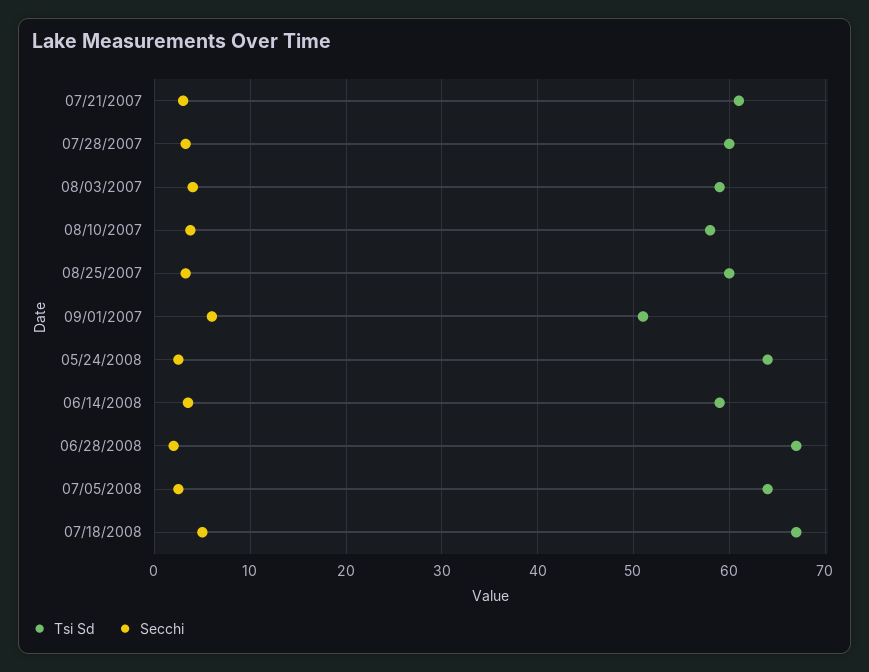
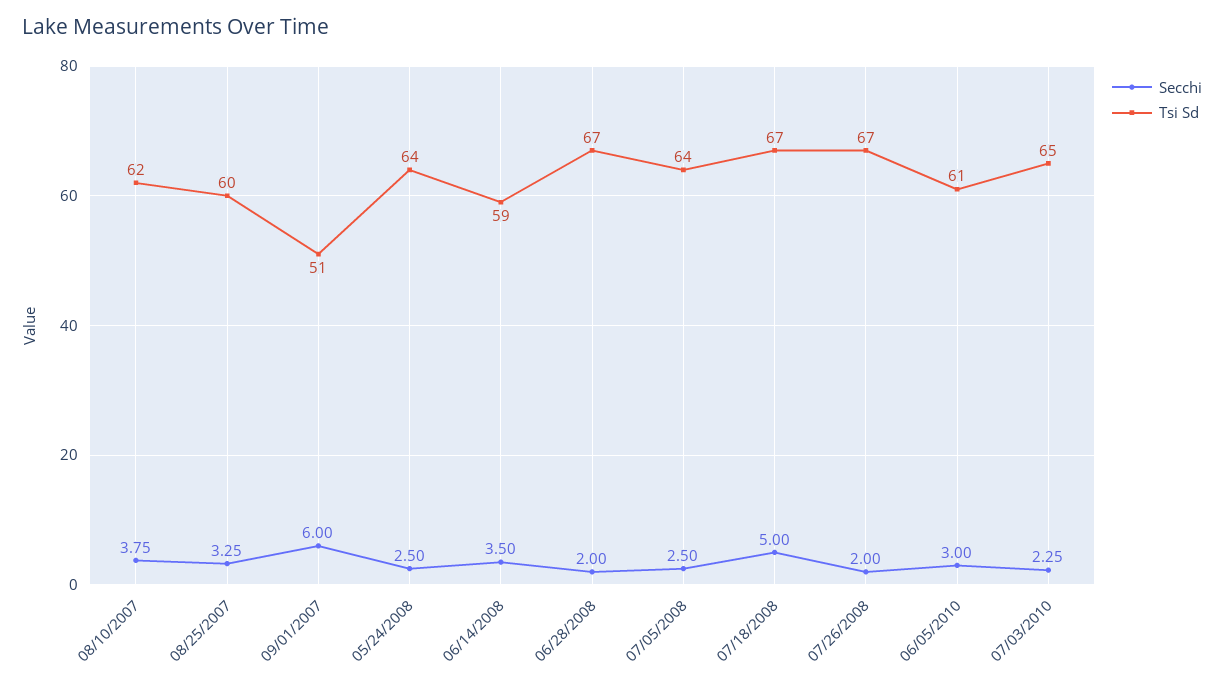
Tsi Sd, 07/21/2007: 61 -> none
Secchi, 07/21/2007: 3 -> none
Tsi Sd, 07/28/2007: 60 -> none
Secchi, 07/28/2007: 3 -> none
Tsi Sd, 08/03/2007: 59 -> none
Secchi, 08/03/2007: 4 -> none
Tsi Sd, 08/10/2007: 58 -> 62
Secchi, 07/26/2008: none -> 2
Tsi Sd, 07/26/2008: none -> 67
Secchi, 06/05/2010: none -> 3
Tsi Sd, 06/05/2010: none -> 61
Secchi, 07/03/2010: none -> 2.25
Tsi Sd, 07/03/2010: none -> 65

